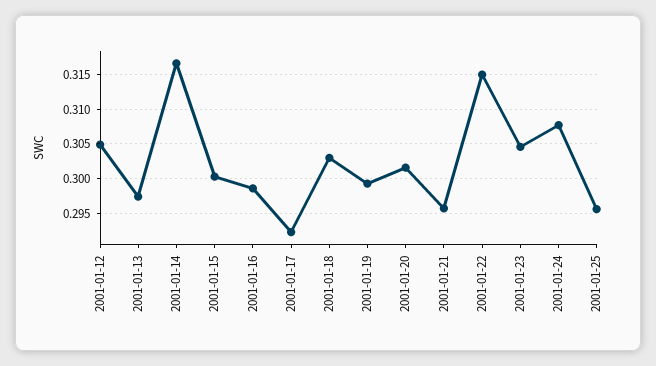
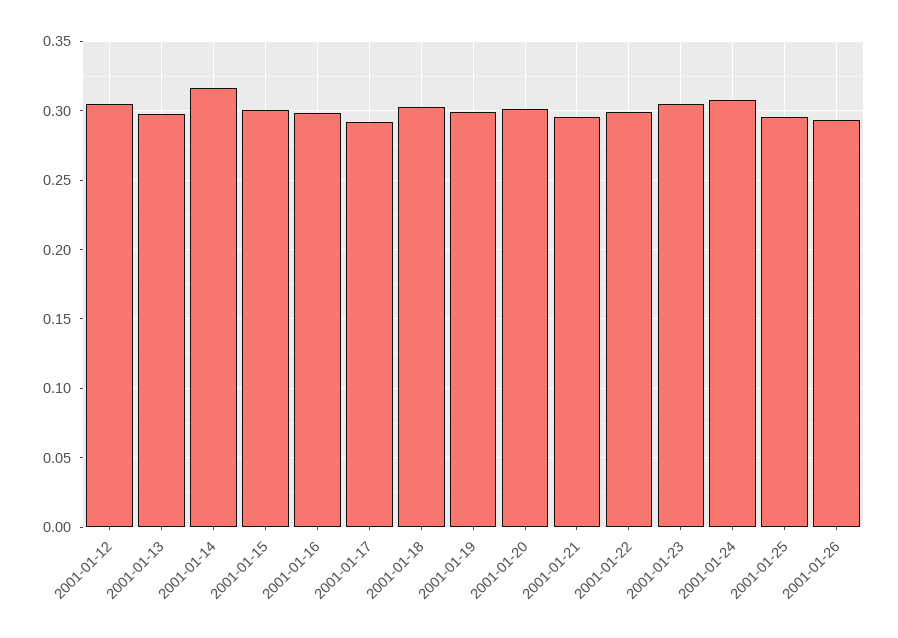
2001-01-22: 0.315 -> 0.3
2001-01-26: none -> 0.295

